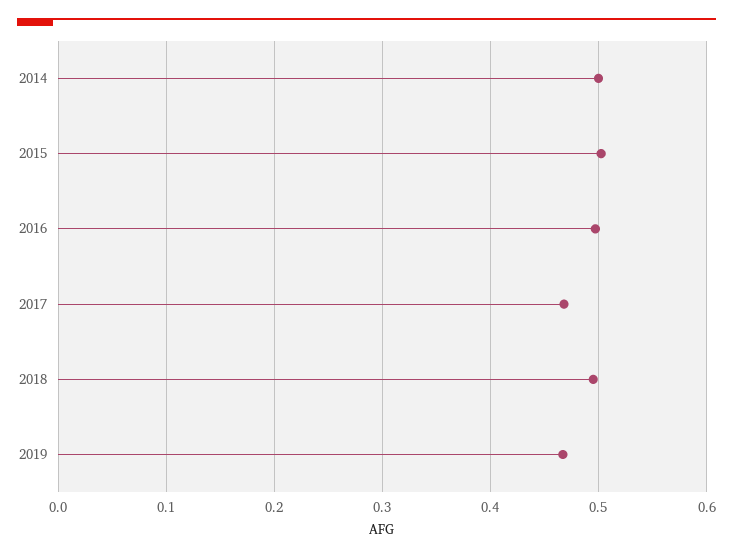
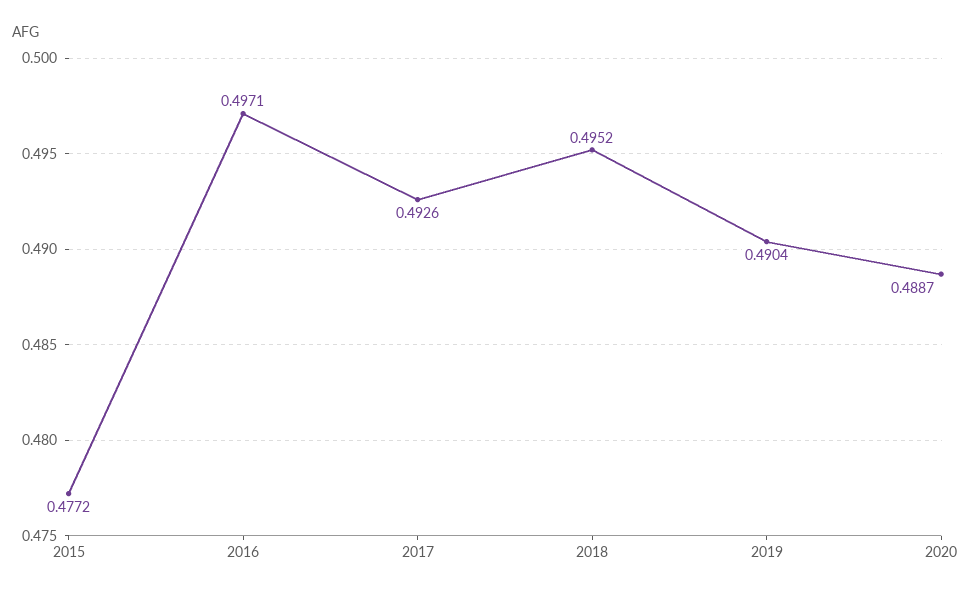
2014: 0.5 -> none
2015: 0.5 -> 0.4772
2017: 0.47 -> 0.4926
2019: 0.47 -> 0.4904
2020: none -> 0.4887

